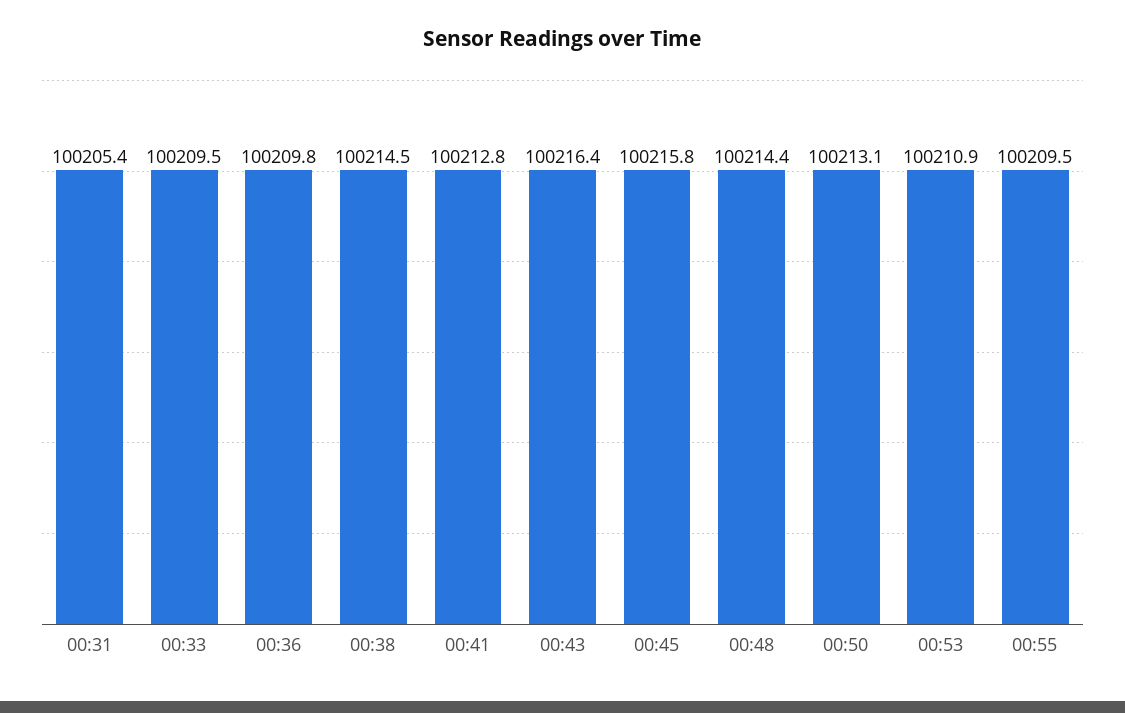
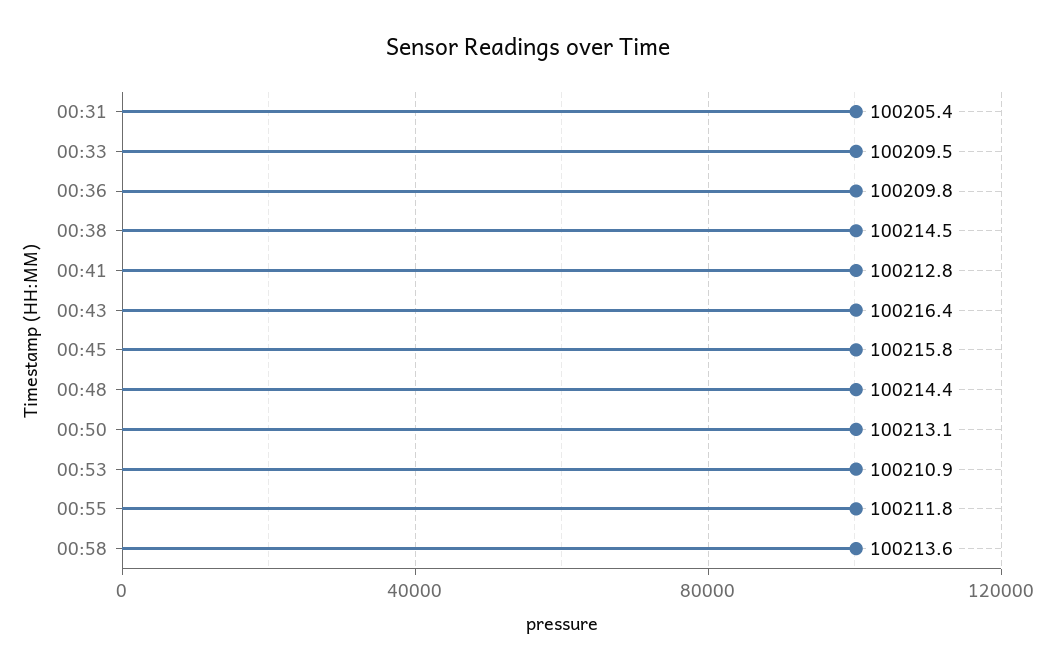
00:55: 100209.5 -> 100211.8
00:58: none -> 100213.6

